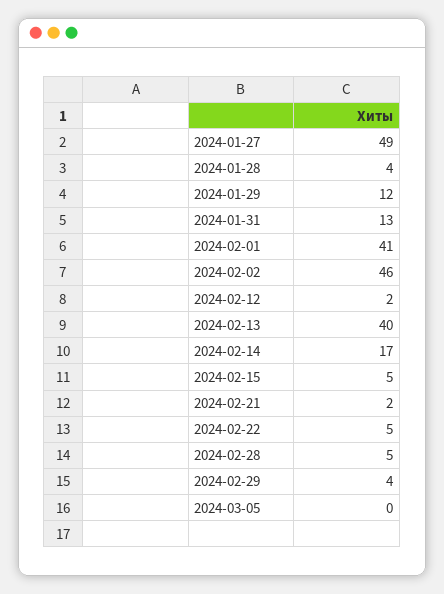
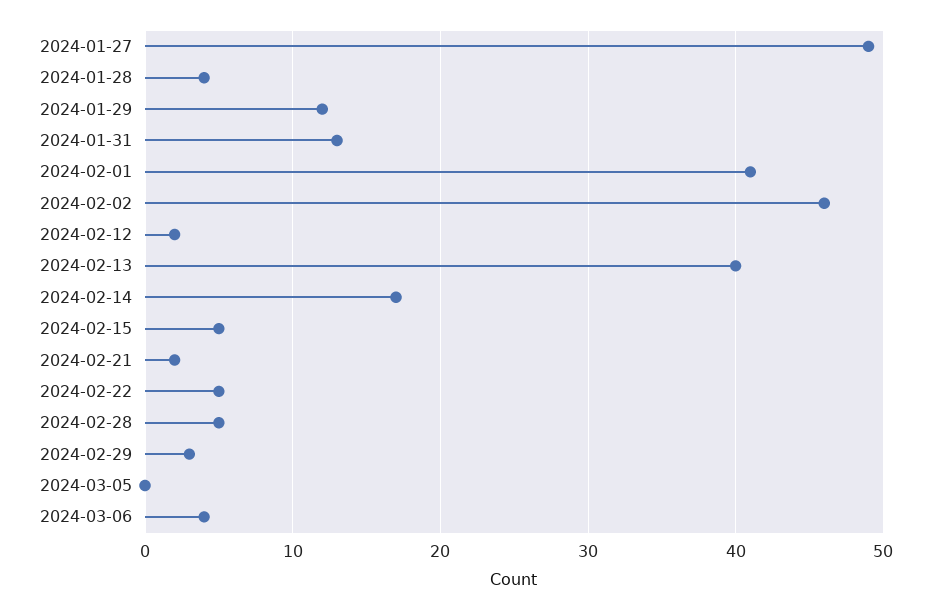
2024-02-29: 4 -> 3
2024-03-06: none -> 4

